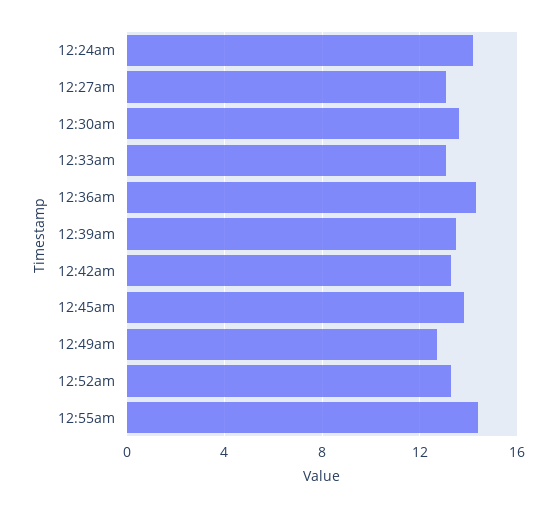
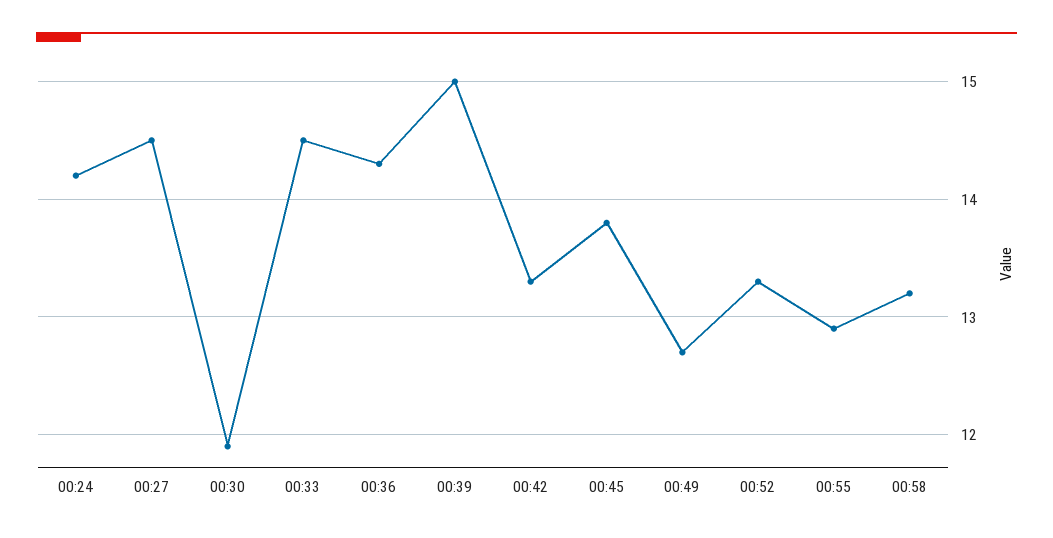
12:27am: 13 -> 14.5
12:30am: 13.5 -> 11.9
12:33am: 13 -> 14.5
12:39am: 13.5 -> 15
12:55am: 14.5 -> 12.9
00:58: none -> 13.2

